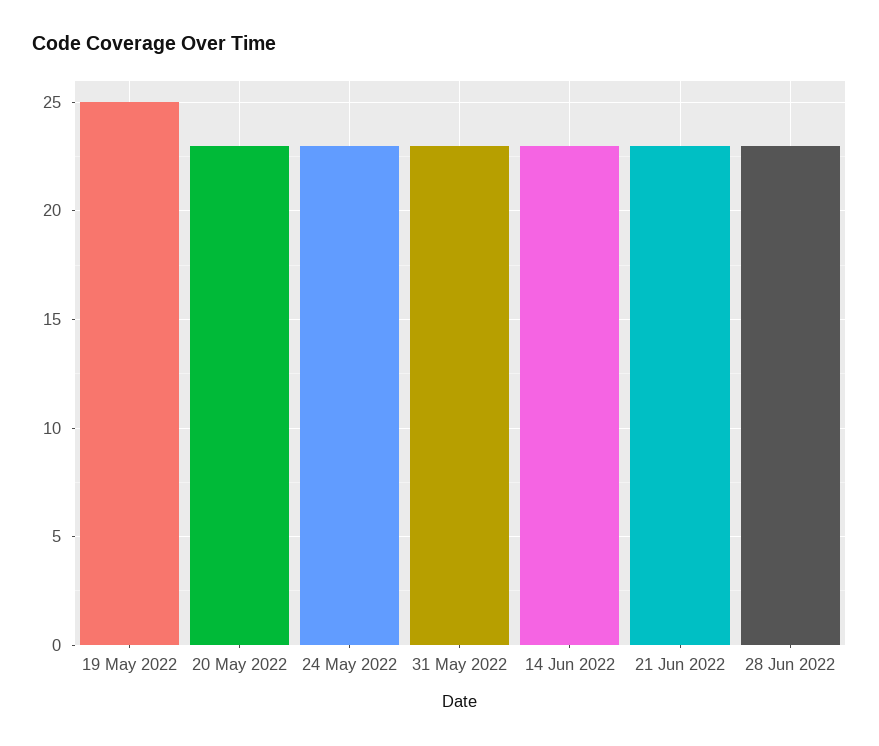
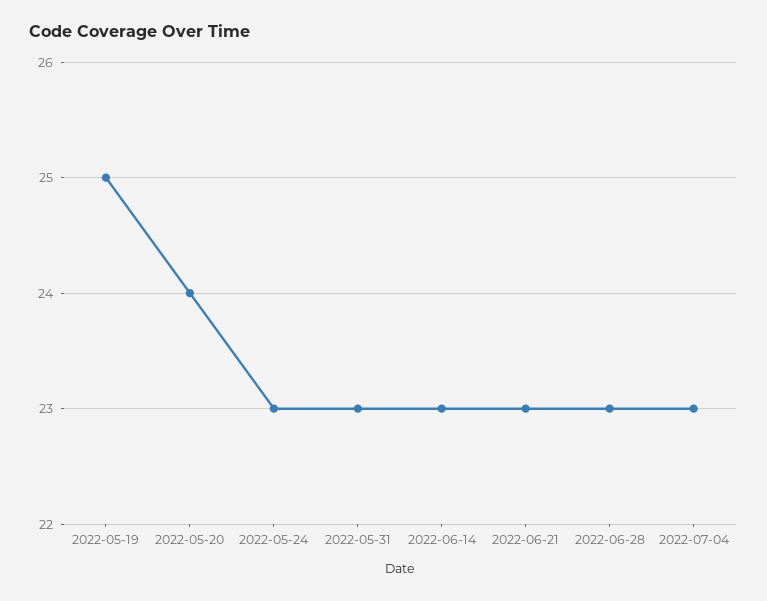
20 May 2022: 23 -> 24
2022-07-04: none -> 23

